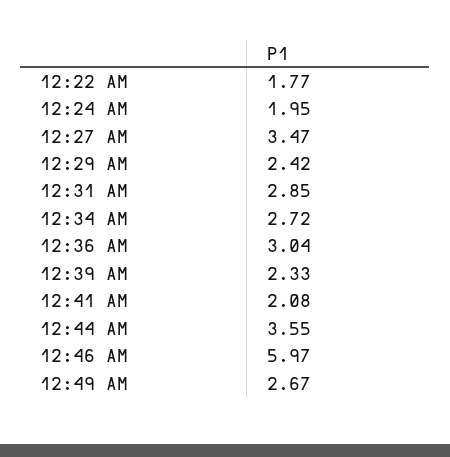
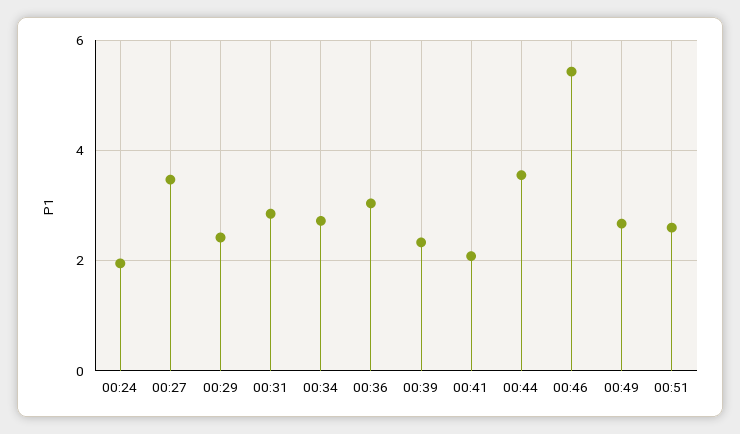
12:22 AM: 1.77 -> none
12:46 AM: 5.97 -> 5.4
00:51: none -> 2.6

